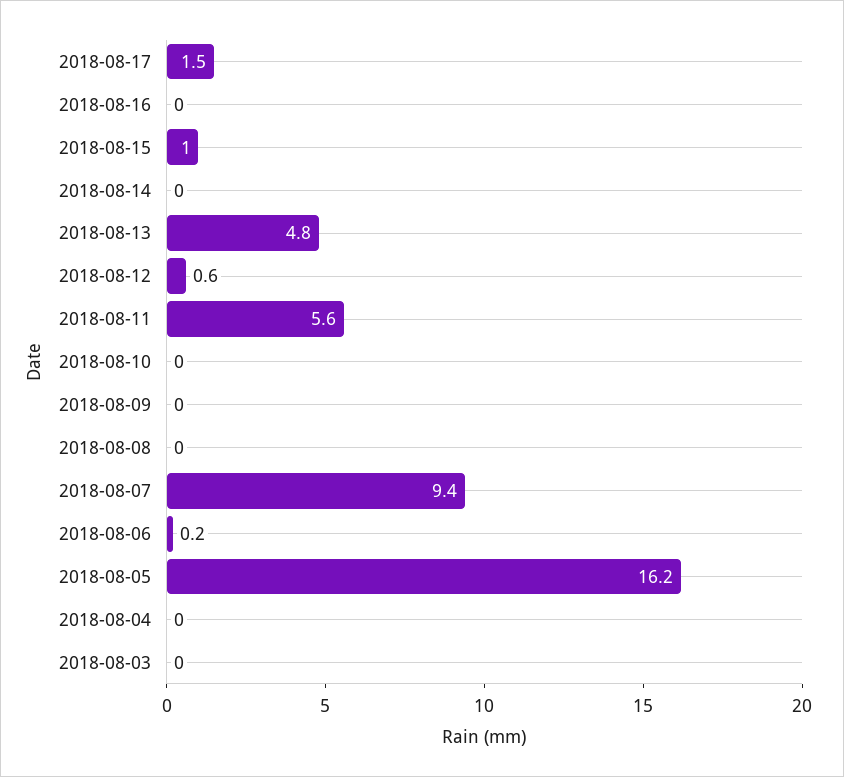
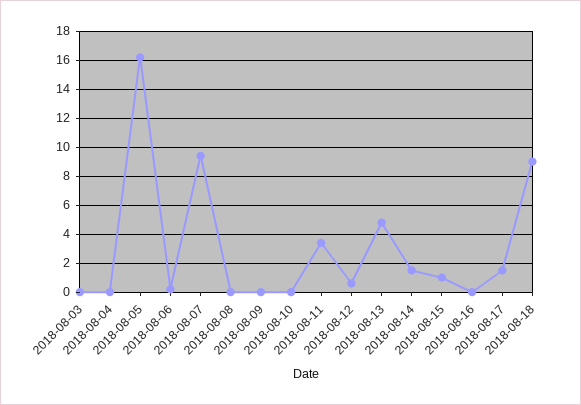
2018-08-14: 0 -> 1.5
2018-08-11: 5.6 -> 3.5
2018-08-18: none -> 9

